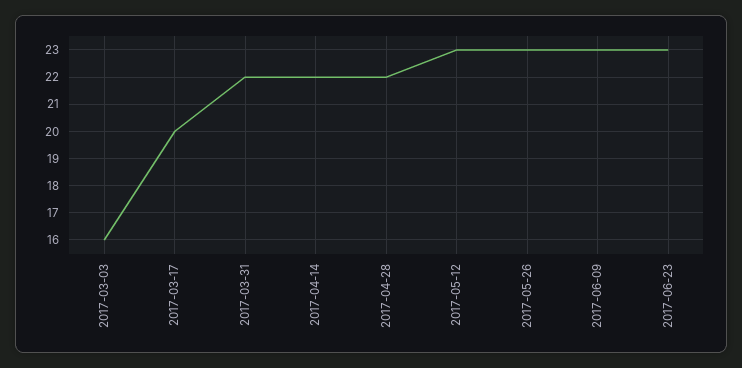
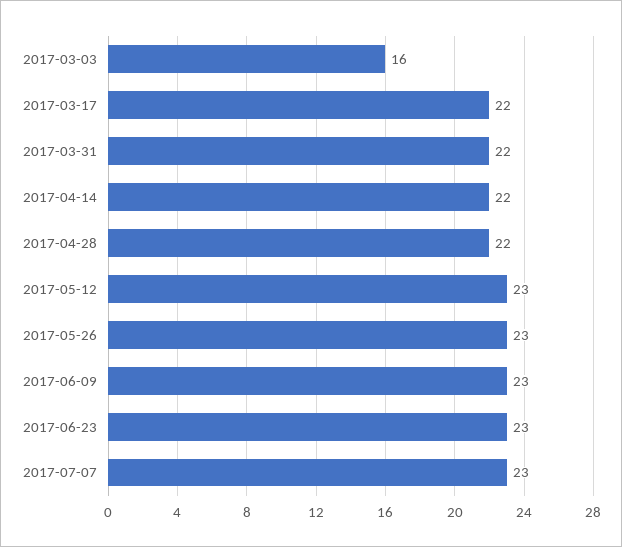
2017-03-17: 20 -> 22
2017-07-07: none -> 23

